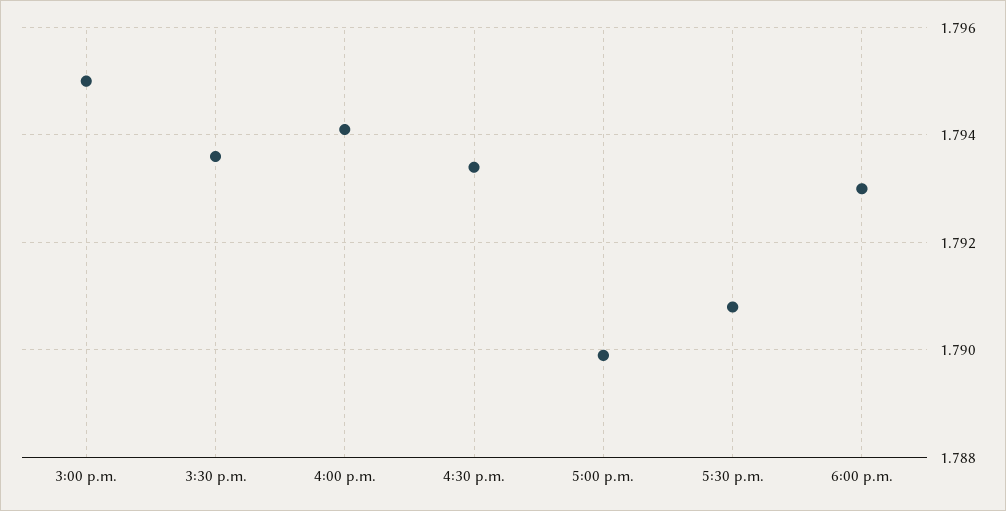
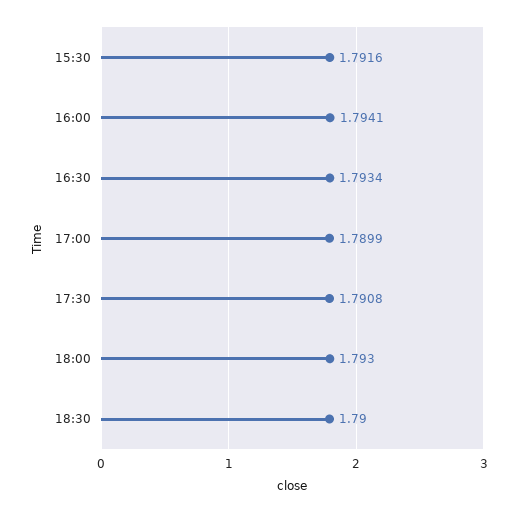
3:00 p.m.: 1.795 -> none
3:30 p.m.: 1.7935 -> 1.7916
18:30: none -> 1.79

